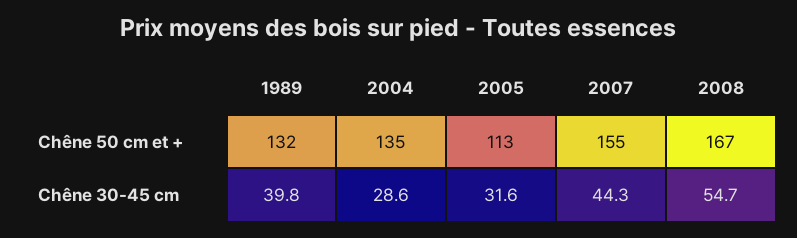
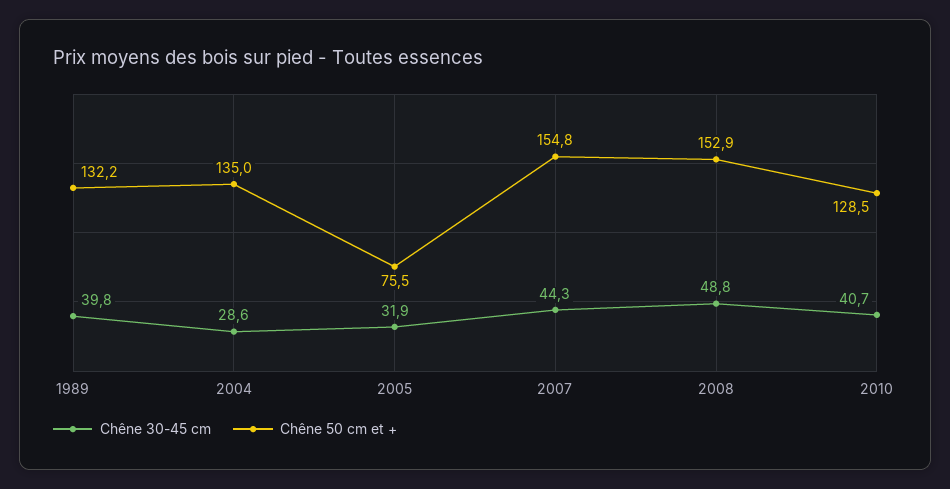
Chêne 50 cm et +, 2005: 113 -> 75.5
Chêne 50 cm et +, 2008: 167 -> 152.9
Chêne 30-45 cm, 2005: 31.6 -> 31.9
Chêne 30-45 cm, 2008: 54.7 -> 48.8
Chêne 30-45 cm, 2010: none -> 40.7
Chêne 50 cm et +, 2010: none -> 128.5

